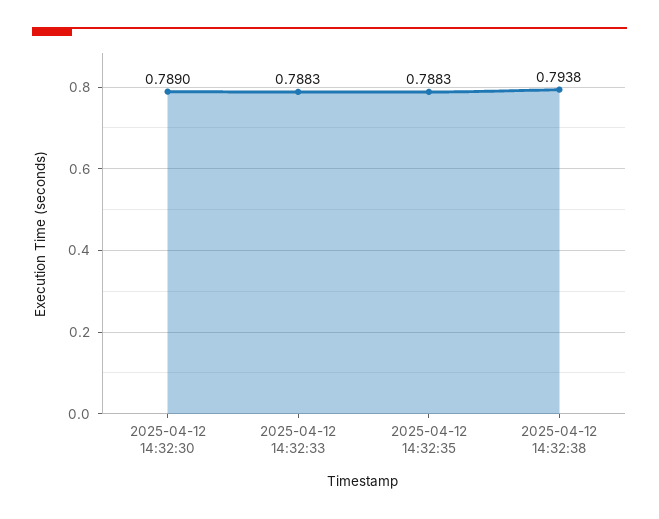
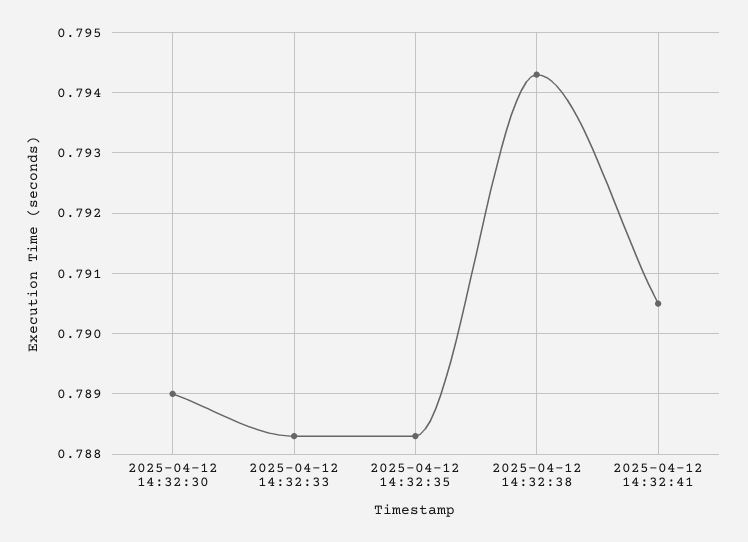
2025-04-12 14:32:38: 0.7938 -> 0.7943
2025-04-12 14:32:41: none -> 0.7905

